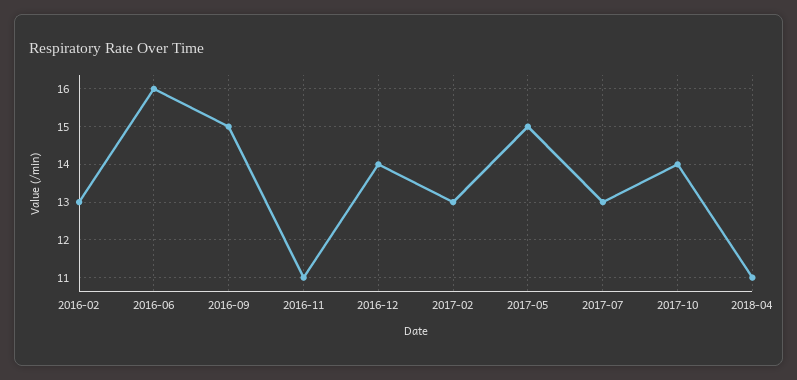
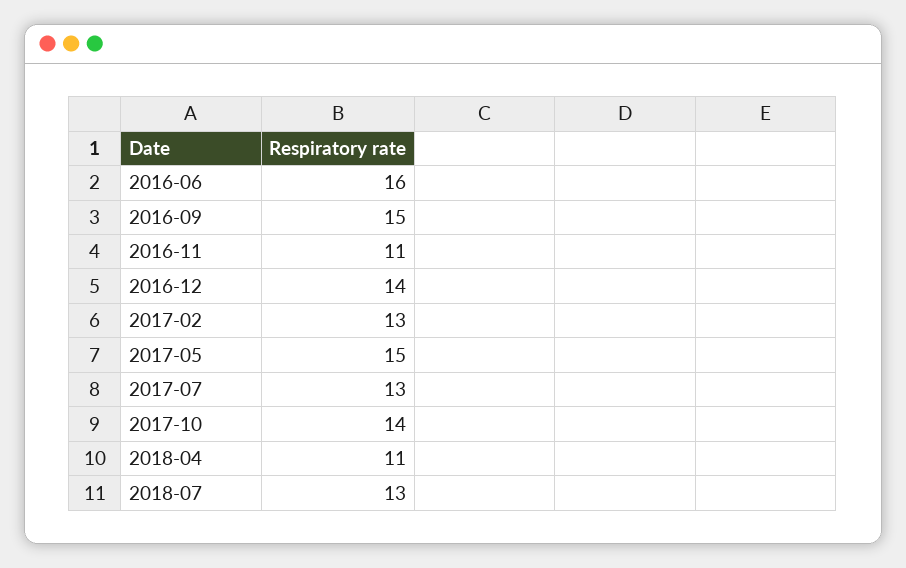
2016-02: 13 -> none
2018-07: none -> 13

